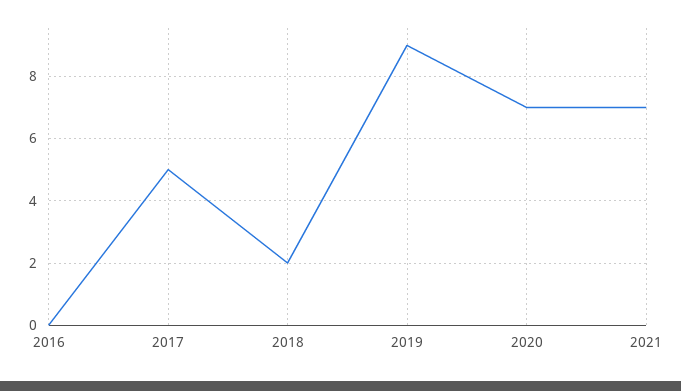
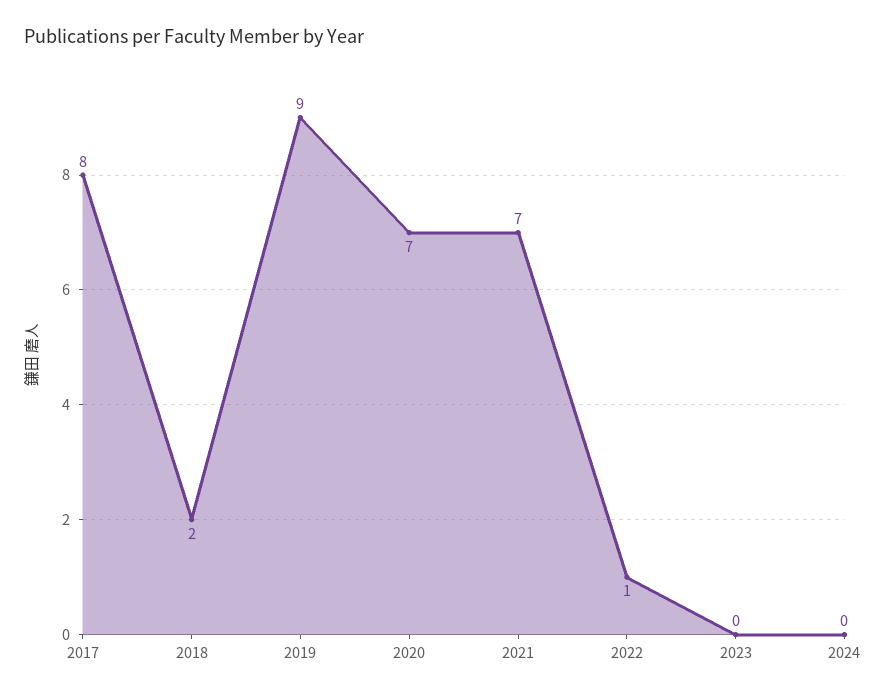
2016: 0 -> none
2017: 5 -> 8
2022: none -> 1
2023: none -> 0
2024: none -> 0

